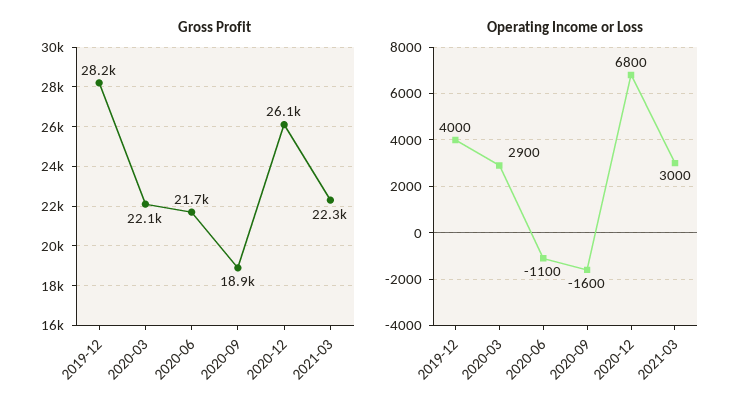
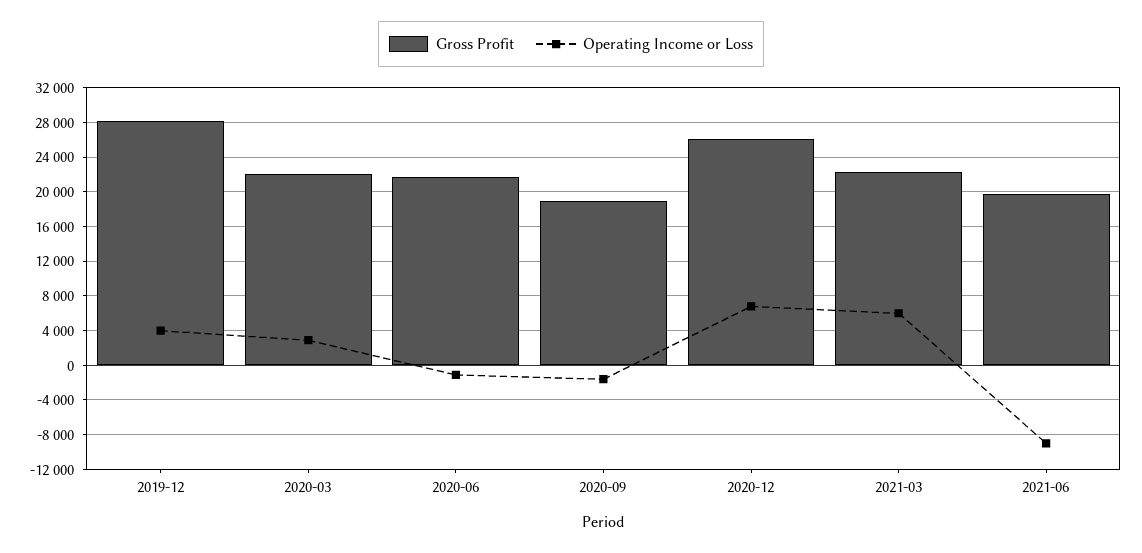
Operating Income or Loss, 2021-03: 3000 -> 6000
Gross Profit, 2021-06: none -> 20000
Operating Income or Loss, 2021-06: none -> -9000

